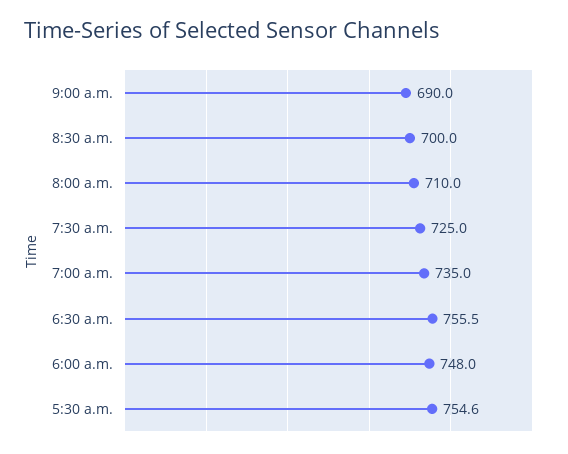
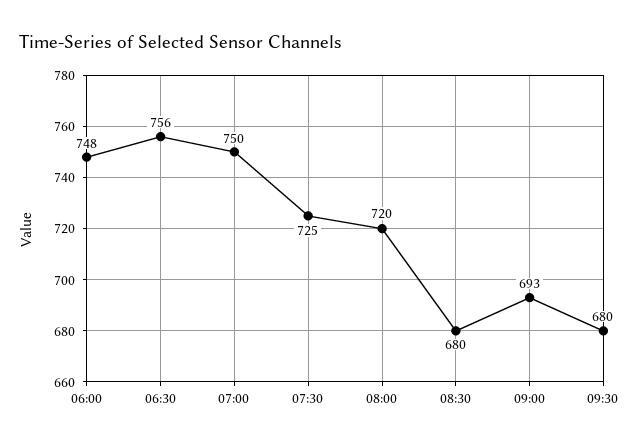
9:00 a.m.: 690 -> 693
8:30 a.m.: 700 -> 680
8:00 a.m.: 710 -> 720
7:00 a.m.: 735 -> 750
5:30 a.m.: 754.6 -> none
09:30: none -> 680

